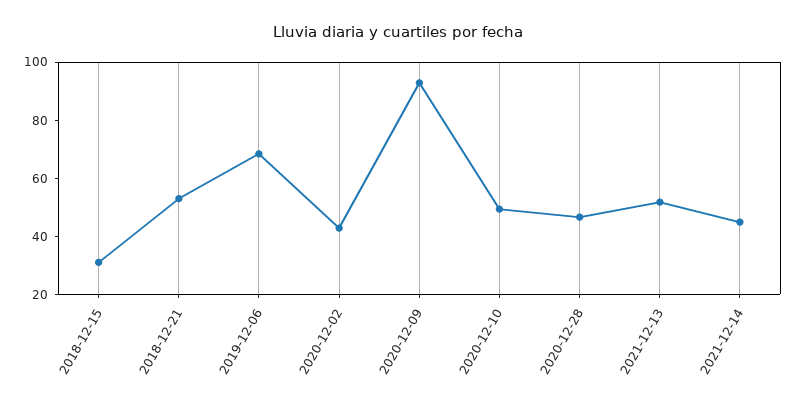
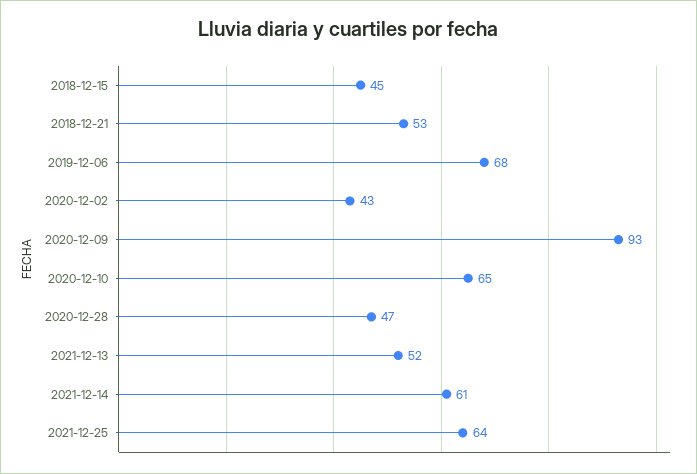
2018-12-15: 30 -> 45
2020-12-10: 50 -> 65
2021-12-14: 45 -> 61
2021-12-25: none -> 64

